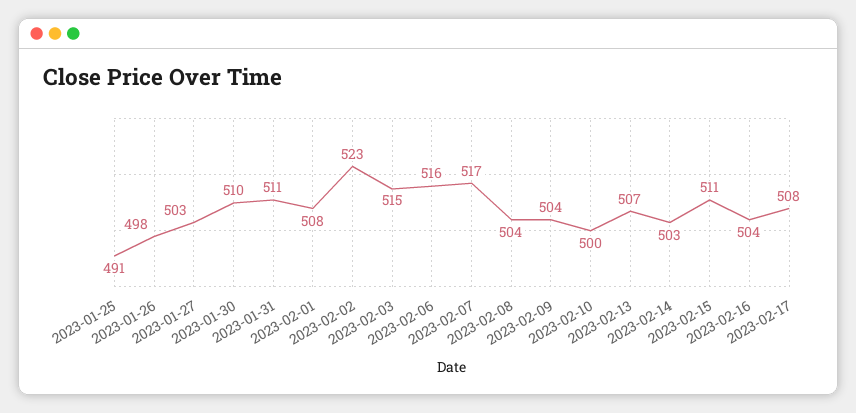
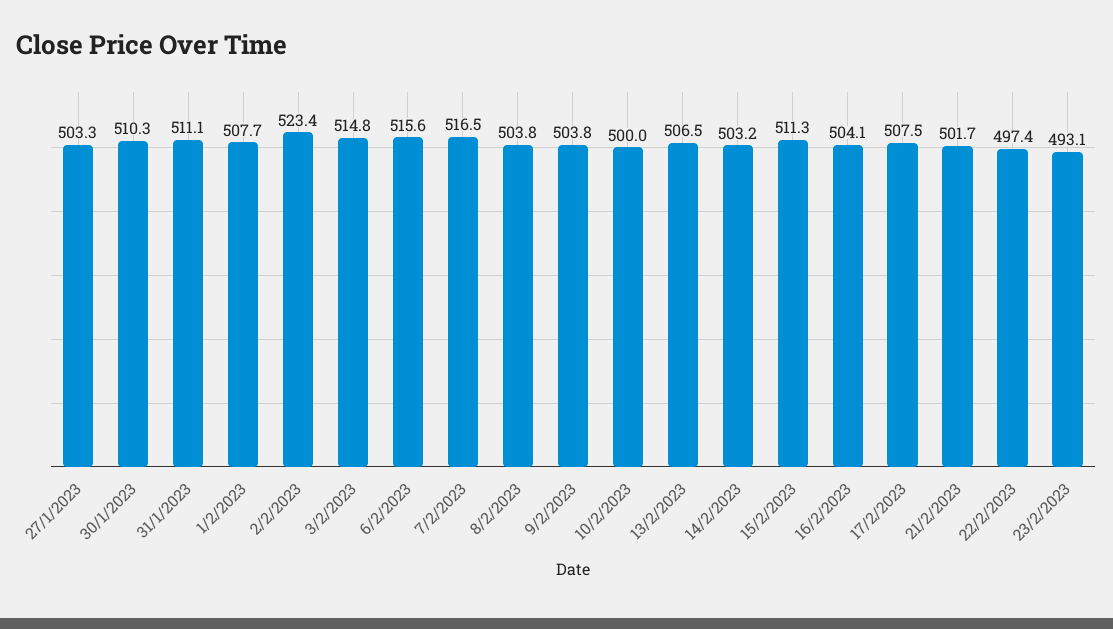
2023-01-25: 491 -> none
2023-01-26: 498 -> none
21/2/2023: none -> 501.7
22/2/2023: none -> 497.4
23/2/2023: none -> 493.1

